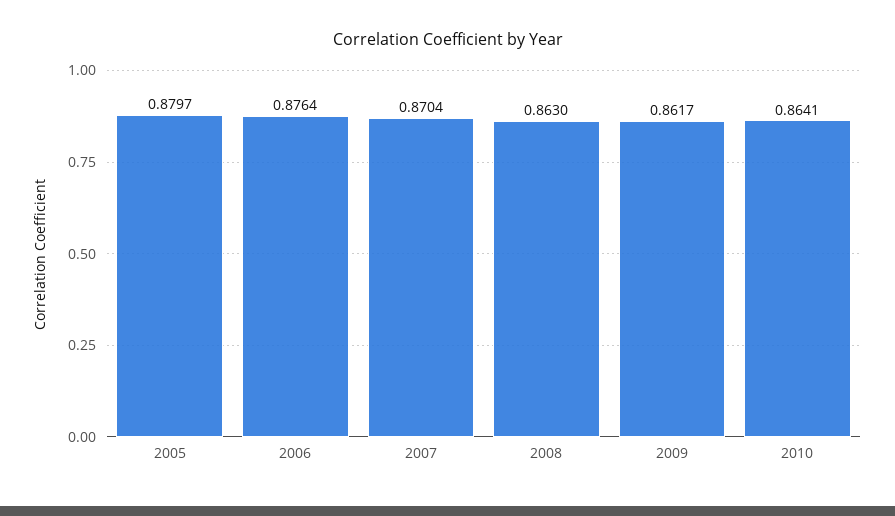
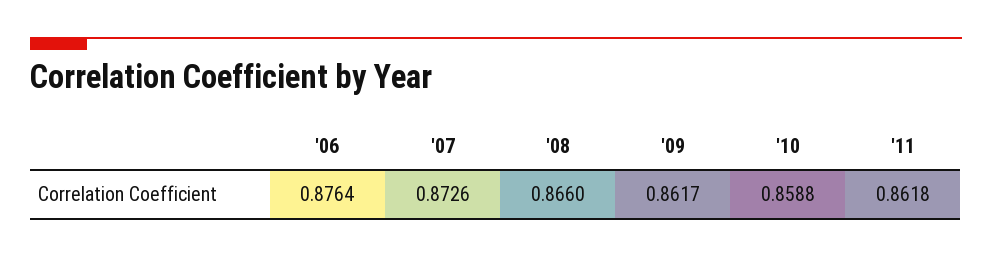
2005: 0.8797 -> none
2007: 0.8704 -> 0.8726
2008: 0.863 -> 0.866
2010: 0.8641 -> 0.8588
'11: none -> 0.8618

